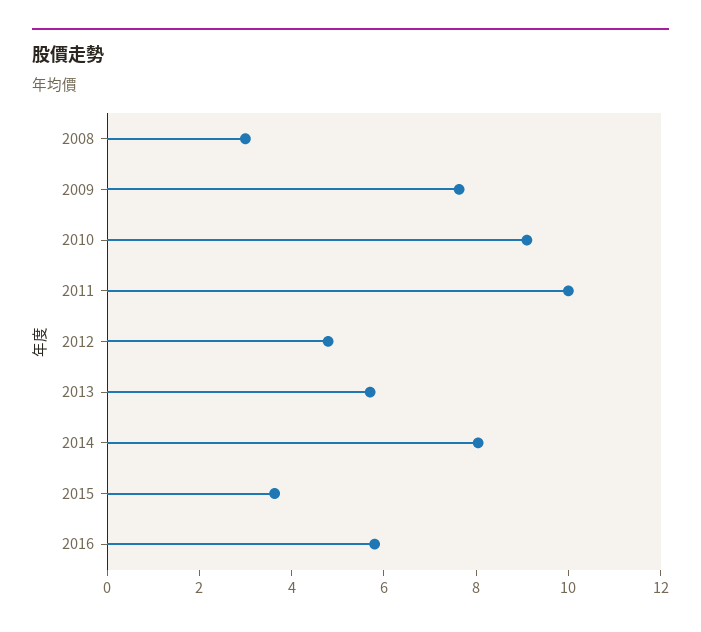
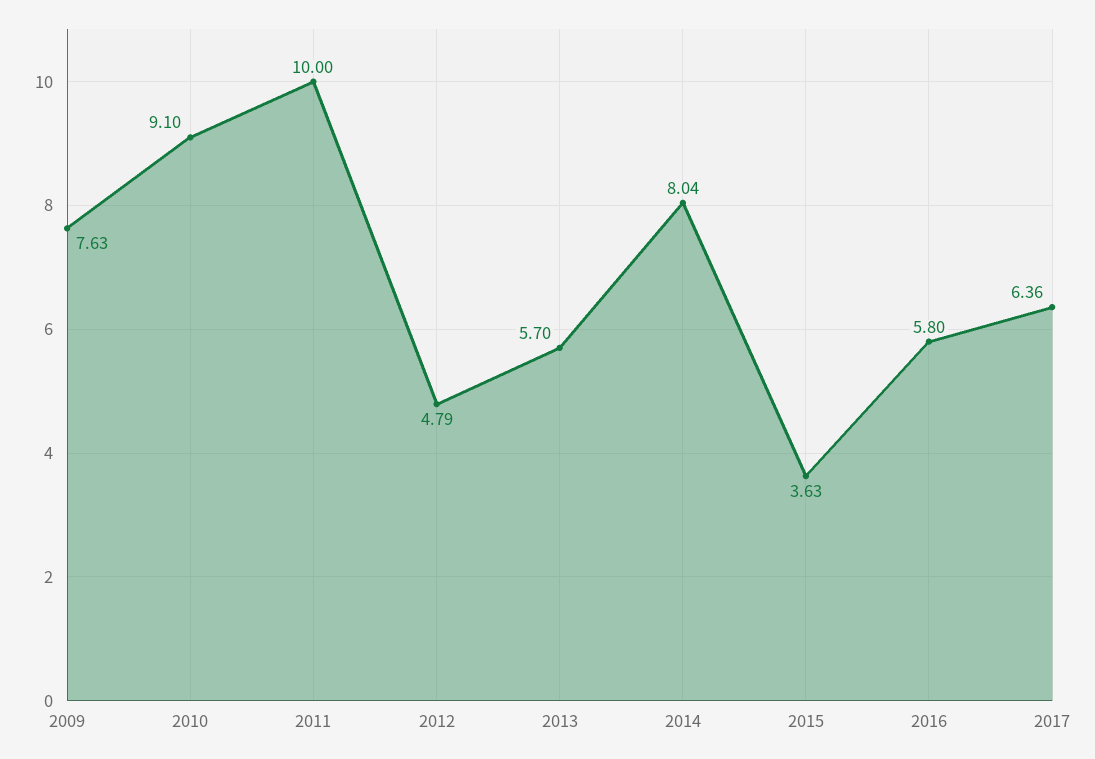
2008: 3 -> none
2017: none -> 6.36

